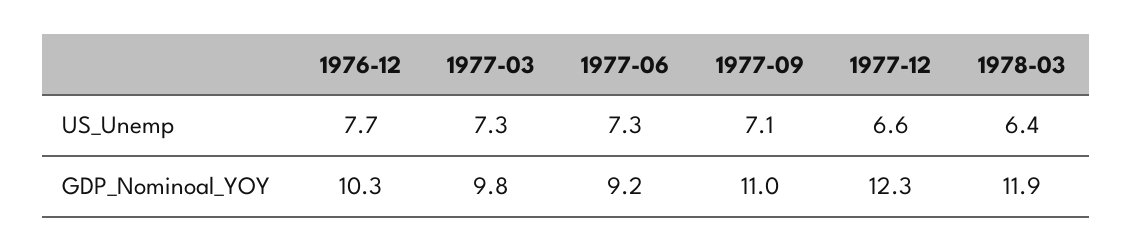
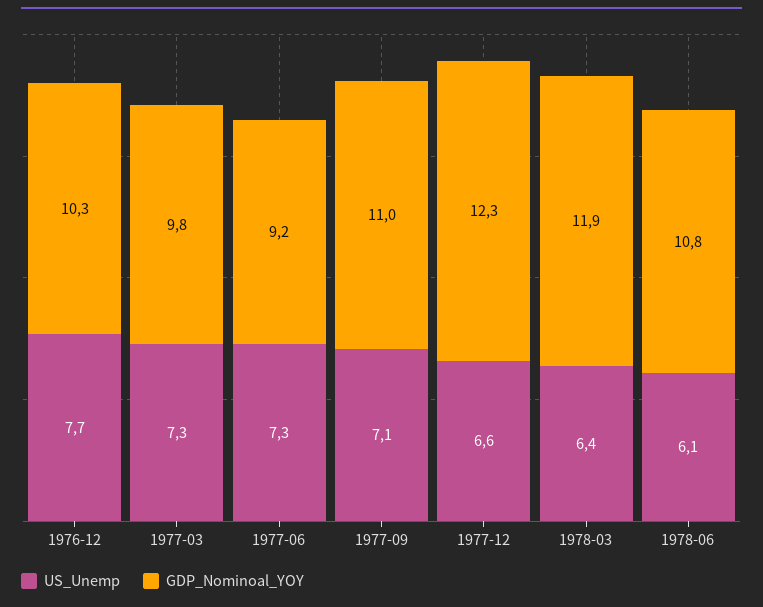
US_Unemp, 1978-06: none -> 6.1
GDP_Nominoal_YOY, 1978-06: none -> 10.8

